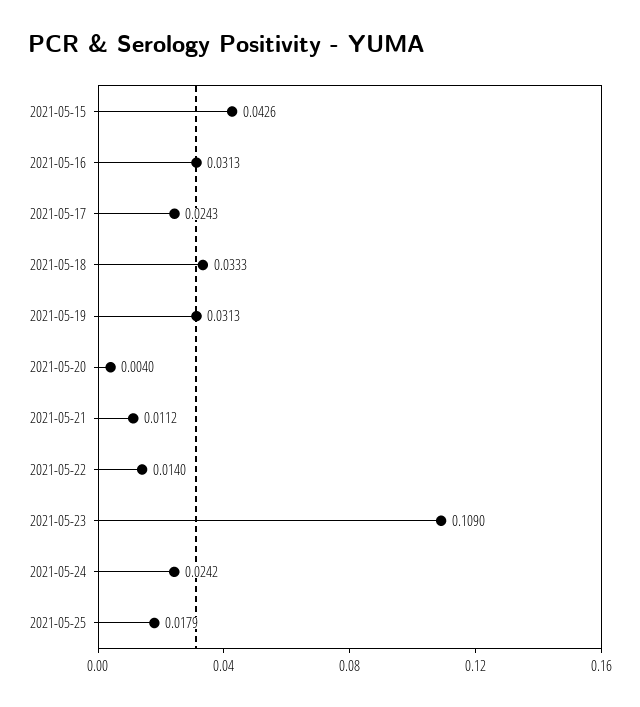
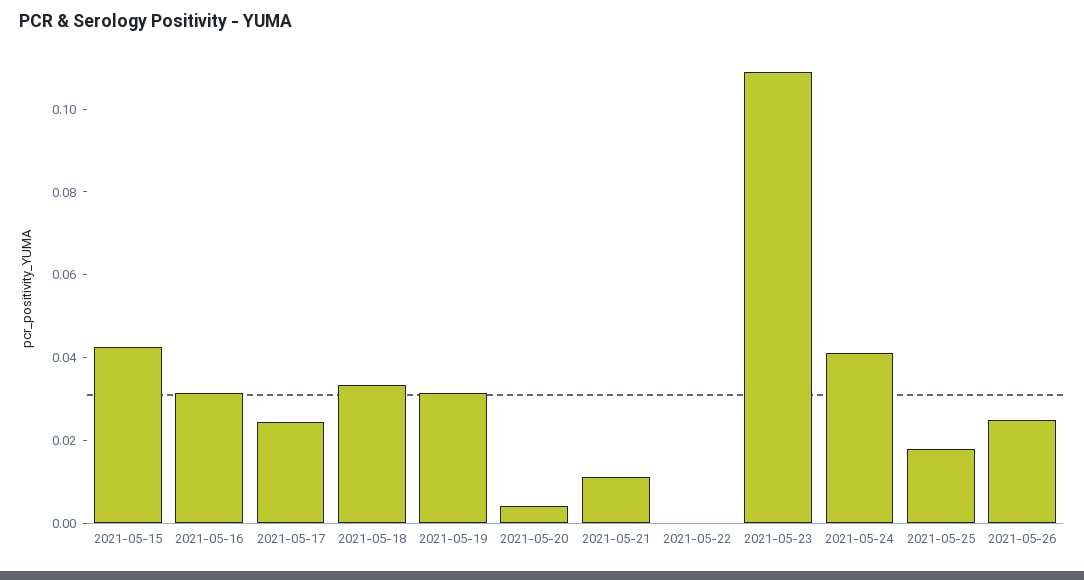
2021-05-22: 0.014 -> 0
2021-05-24: 0.0242 -> 0.04
2021-05-26: none -> 0.025

